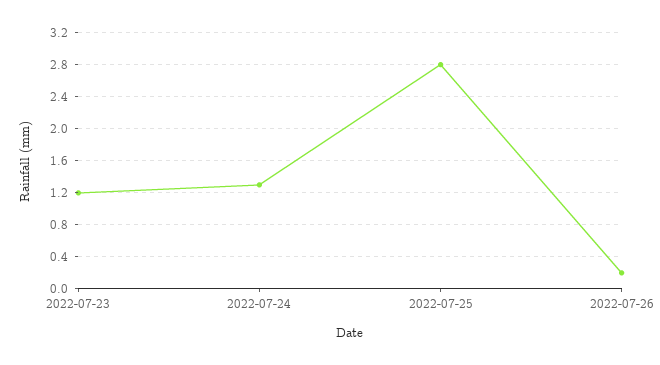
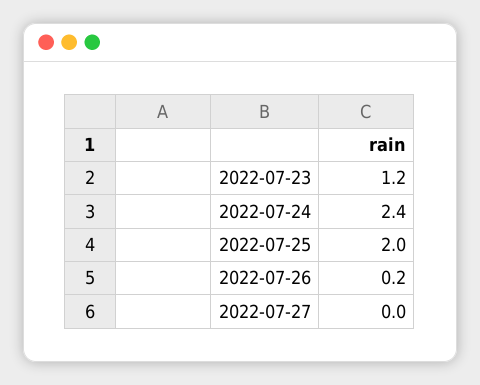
2022-07-24: 1.3 -> 2.4
2022-07-25: 2.8 -> 2
2022-07-27: none -> 0

